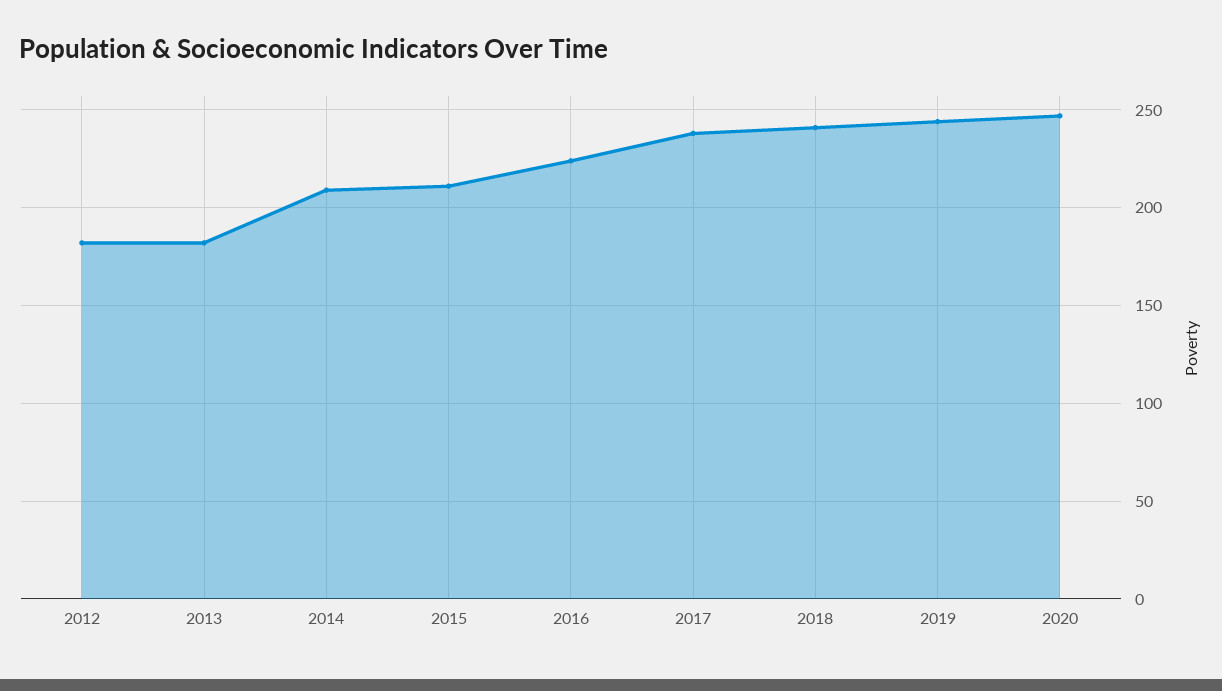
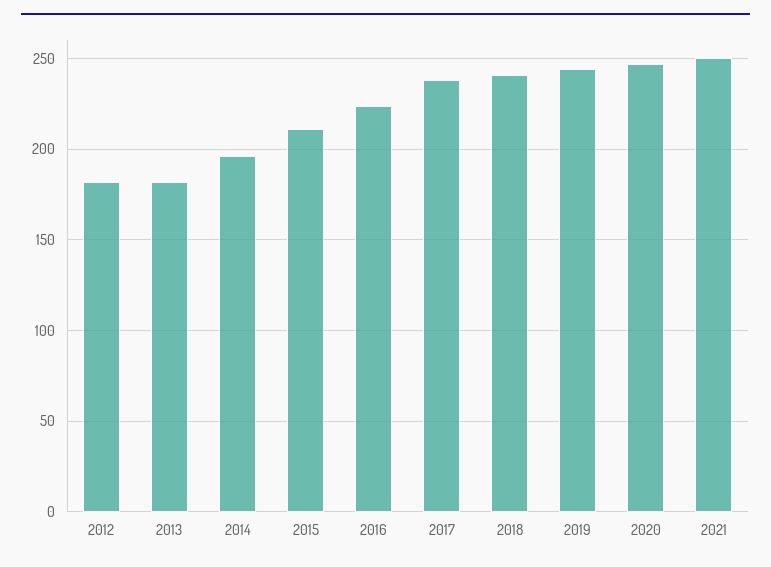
2014: 210 -> 195
2021: none -> 250

